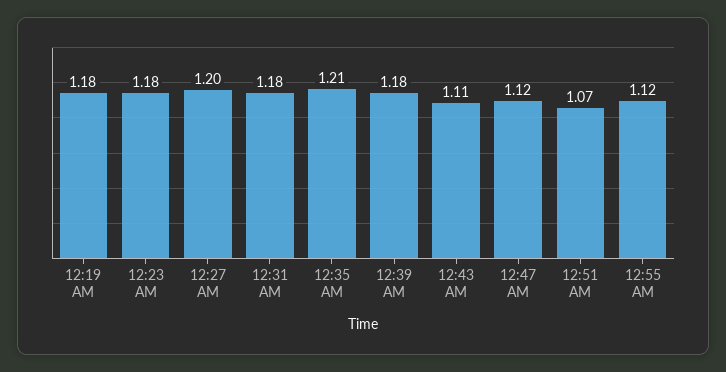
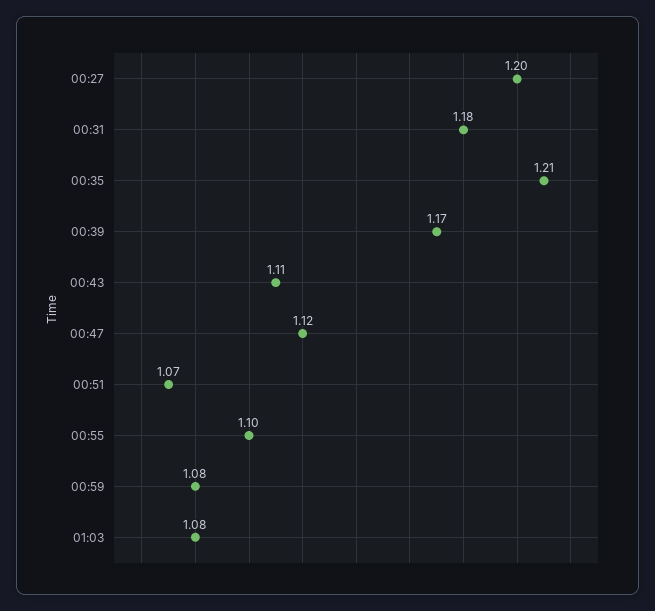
12:19 AM: 1.18 -> none
12:23 AM: 1.18 -> none
12:39 AM: 1.18 -> 1.17
12:55 AM: 1.12 -> 1.1
00:59: none -> 1.08
01:03: none -> 1.08

